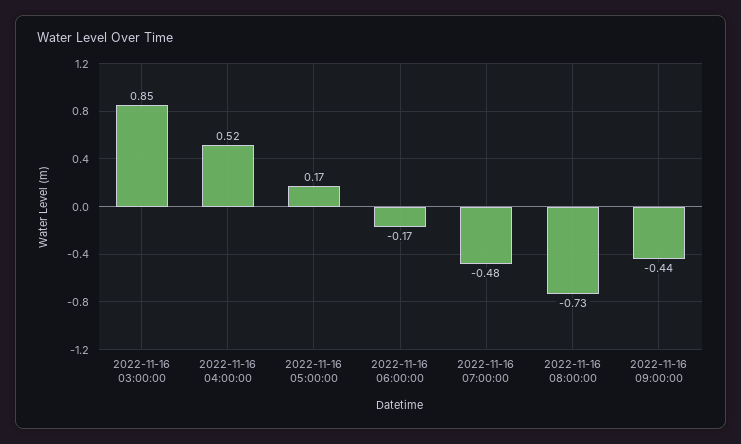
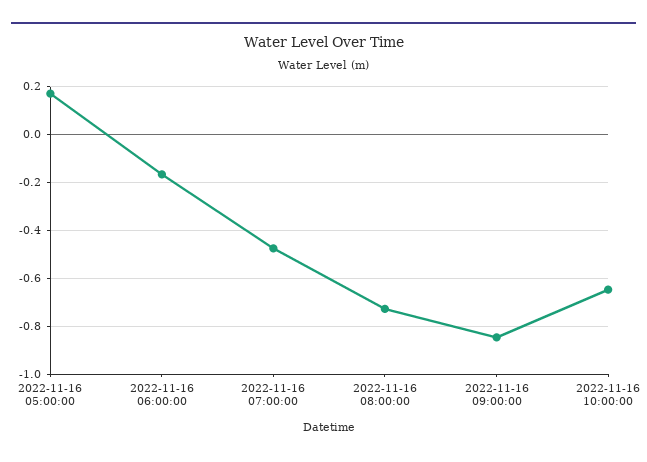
2022-11-16 03:00:00: 0.85 -> none
2022-11-16 04:00:00: 0.52 -> none
2022-11-16 09:00:00: -0.44 -> -0.85
2022-11-16 10:00:00: none -> -0.65

